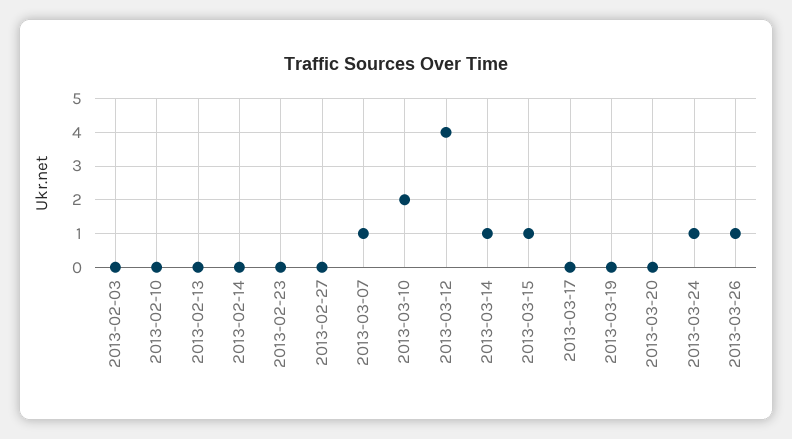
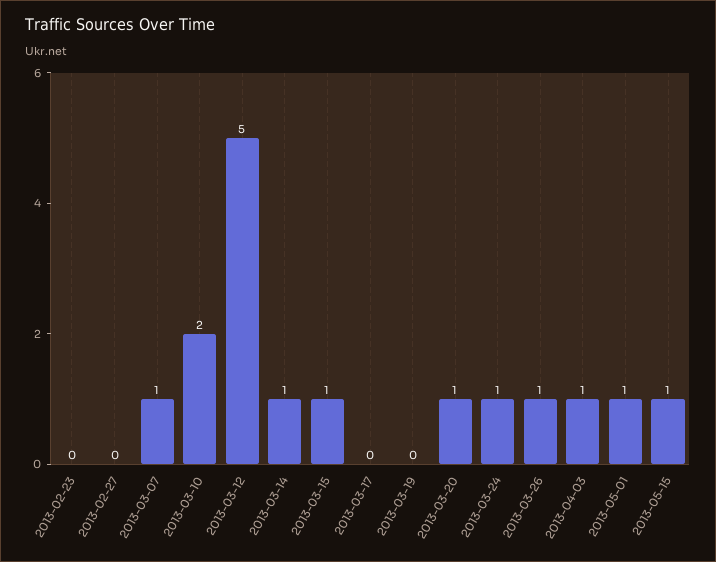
2013-02-03: 0 -> none
2013-02-10: 0 -> none
2013-02-13: 0 -> none
2013-02-14: 0 -> none
2013-03-12: 4 -> 5
2013-03-20: 0 -> 1
2013-04-03: none -> 1
2013-05-01: none -> 1
2013-05-15: none -> 1

